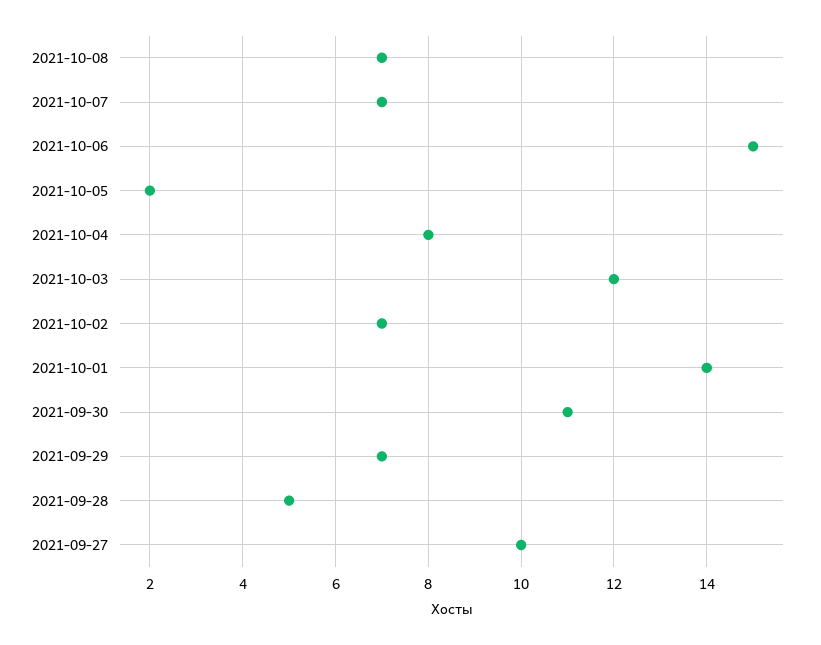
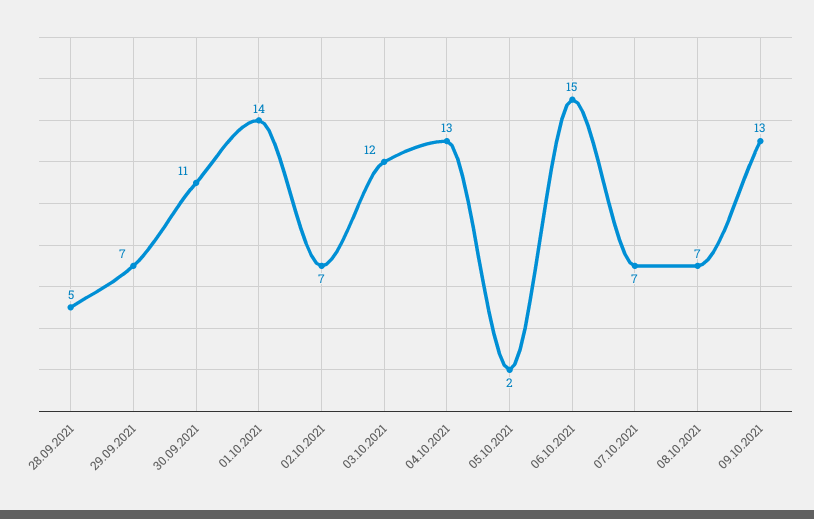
2021-10-04: 8 -> 13
2021-09-27: 10 -> none
09.10.2021: none -> 13

